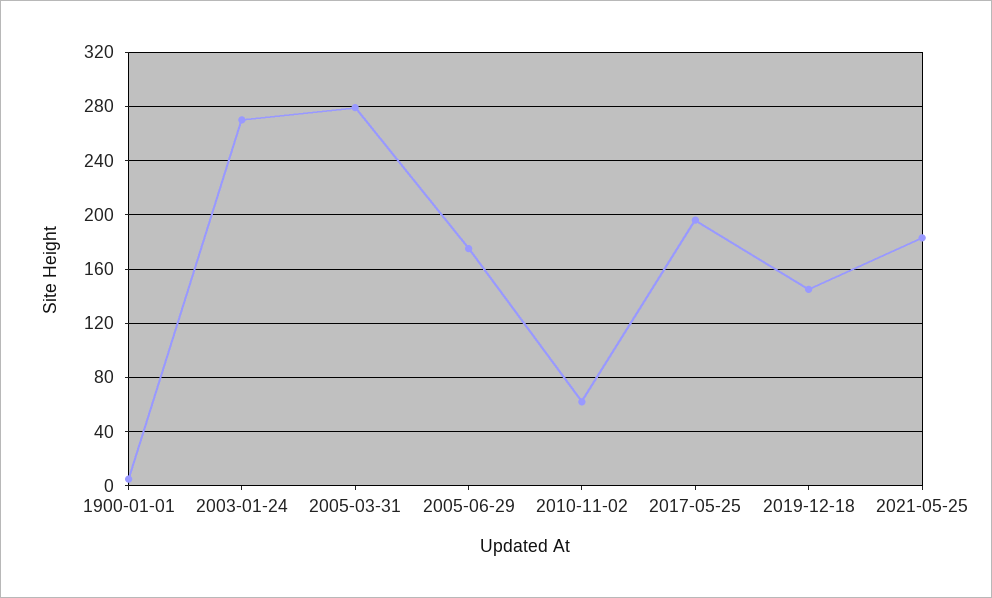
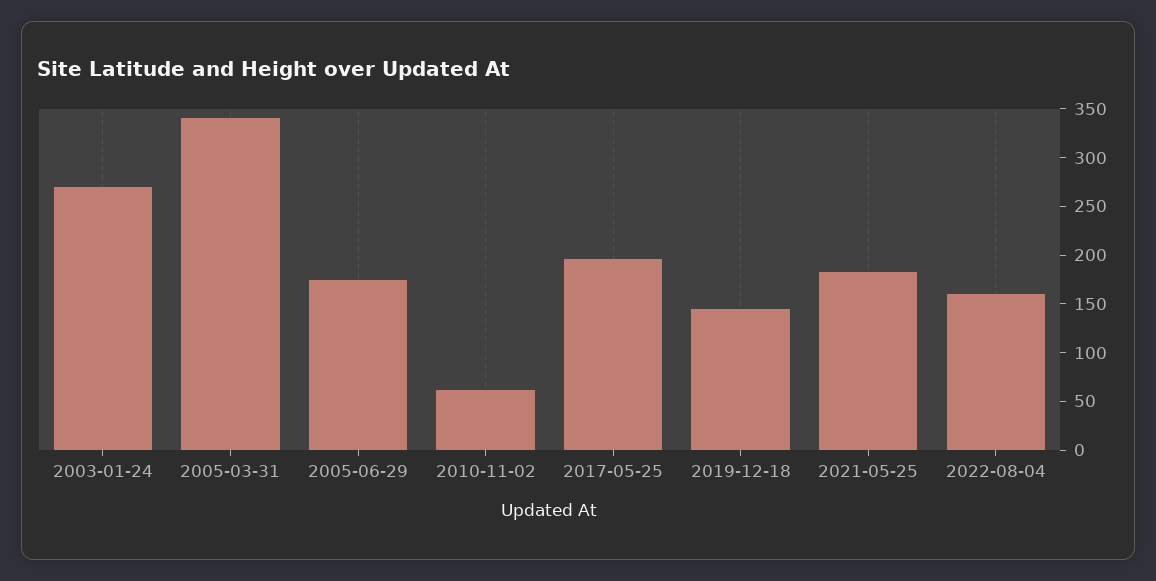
1900-01-01: 5 -> none
2005-03-31: 280 -> 340
2022-08-04: none -> 160

